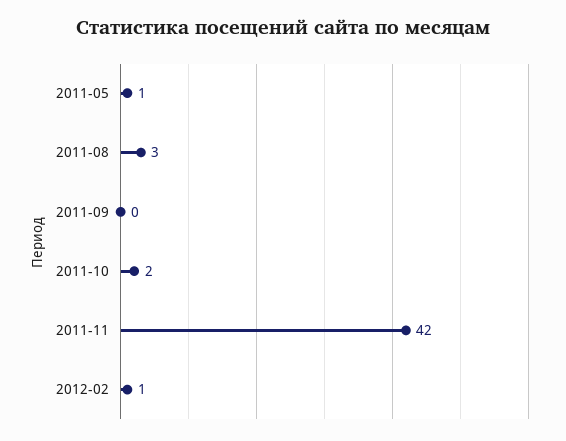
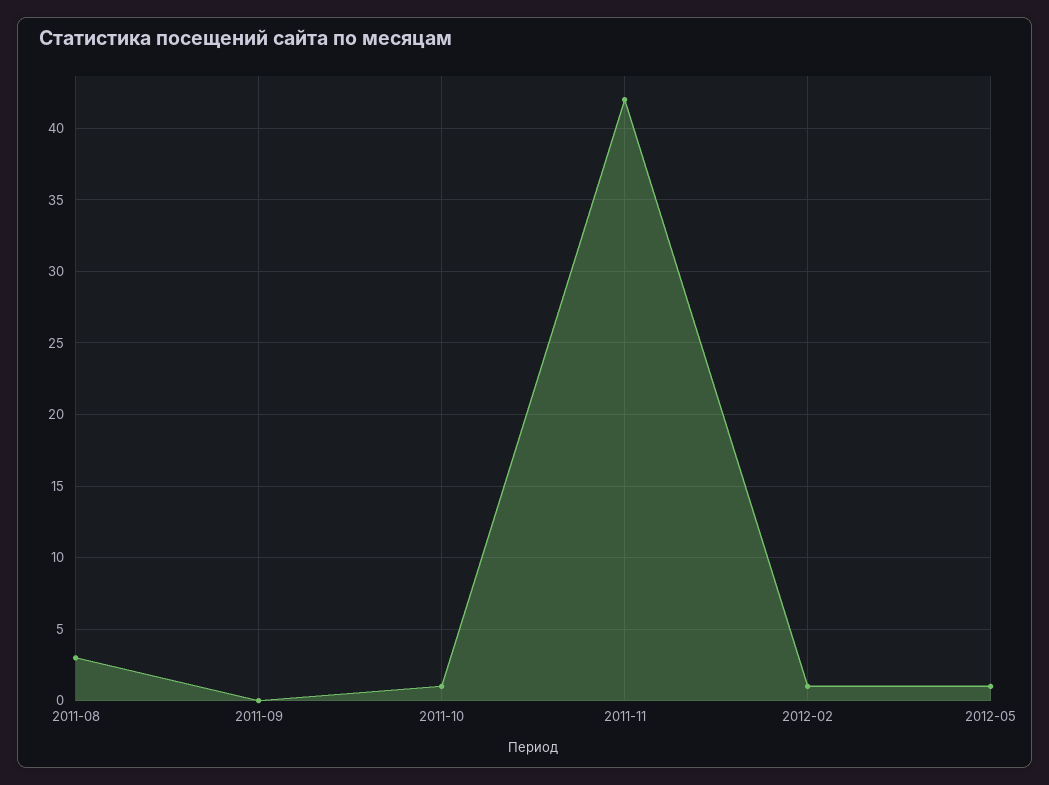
2011-05: 1 -> none
2011-10: 2 -> 1
2012-05: none -> 1

